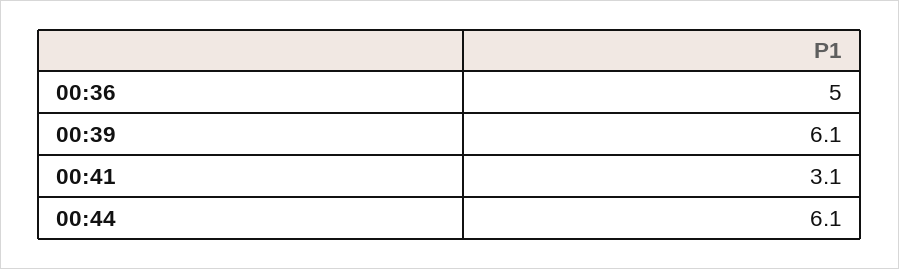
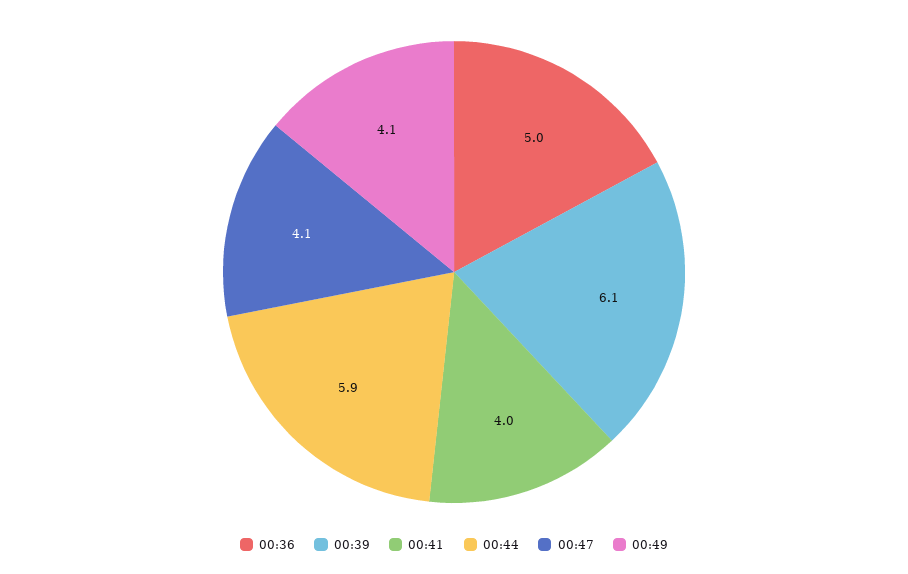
00:41: 3.1 -> 4
00:44: 6.1 -> 5.9
00:47: none -> 4.1
00:49: none -> 4.1

